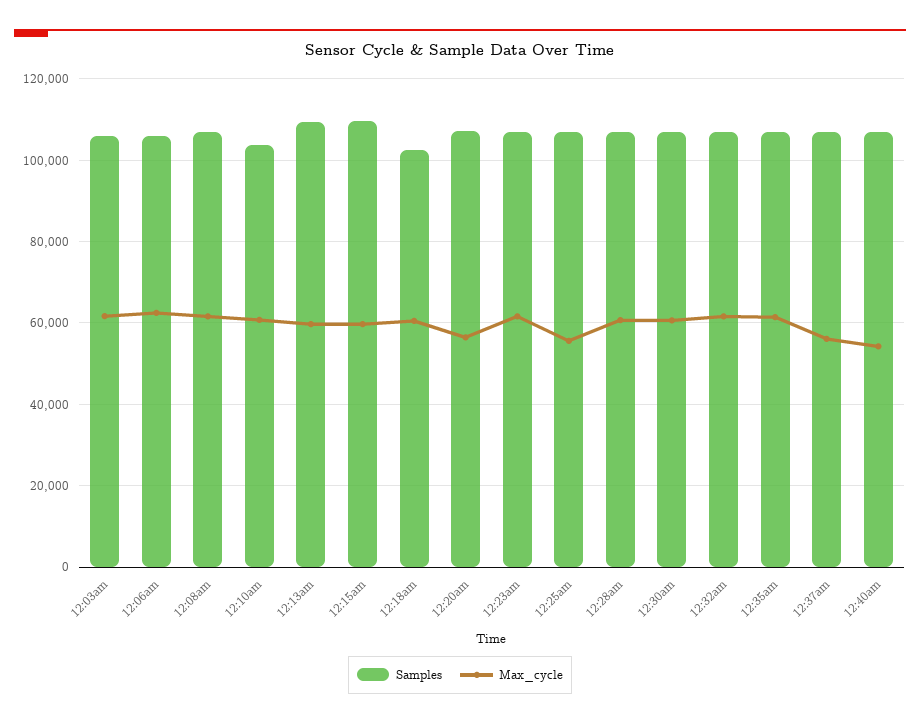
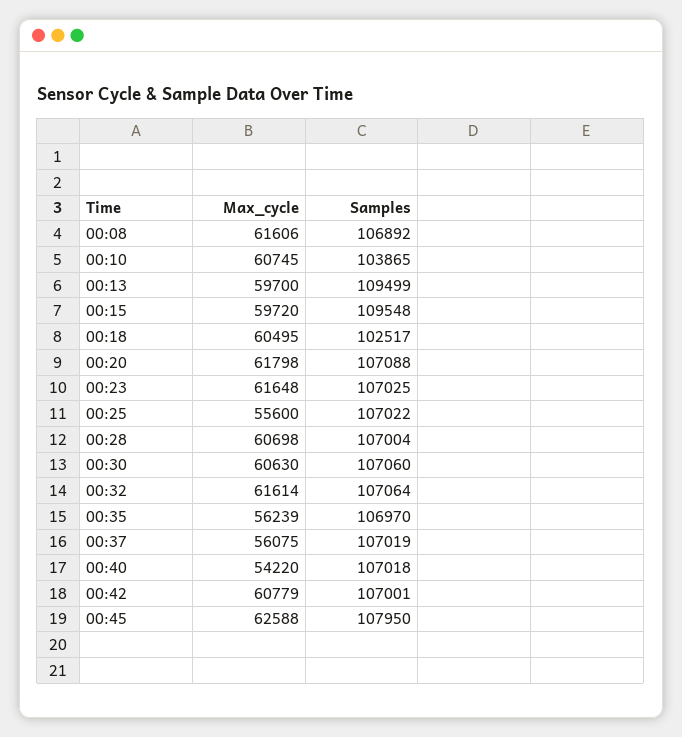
Samples, 12:03am: 106000 -> none
Max_cycle, 12:03am: 62000 -> none
Samples, 12:06am: 106000 -> none
Max_cycle, 12:06am: 62000 -> none
Max_cycle, 12:20am: 56000 -> 61798
Max_cycle, 12:35am: 62000 -> 56239
Max_cycle, 00:42: none -> 60779
Samples, 00:42: none -> 107001
Max_cycle, 00:45: none -> 62588
Samples, 00:45: none -> 107950

